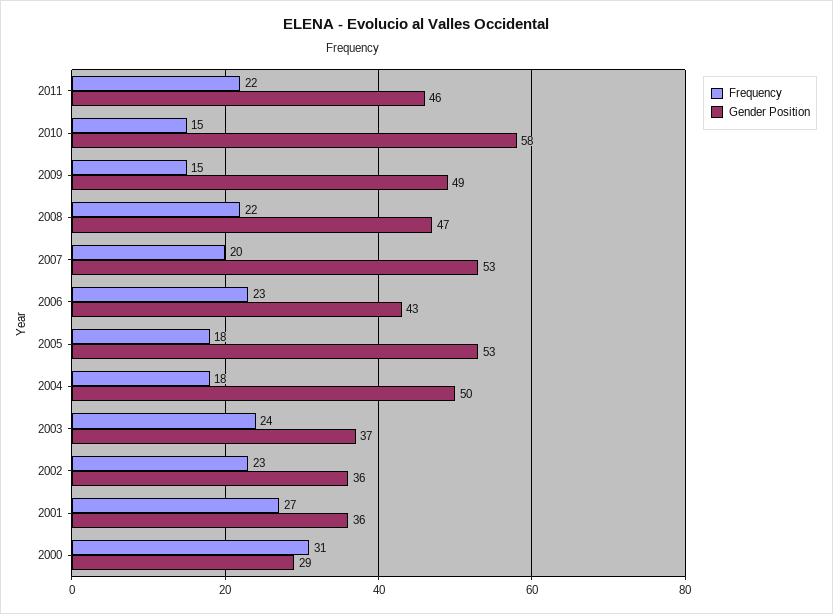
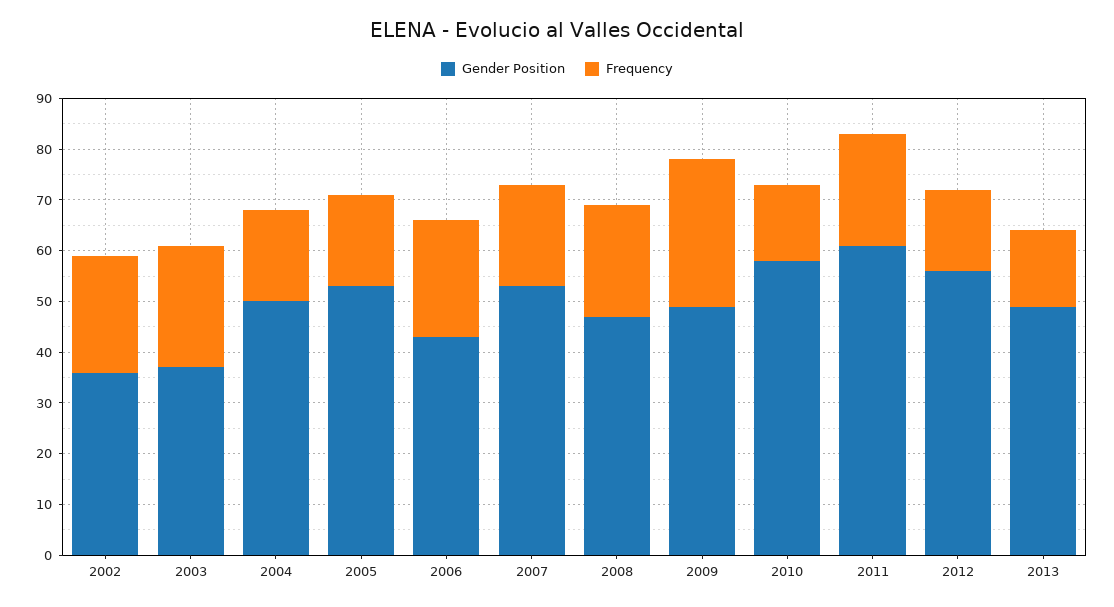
Gender Position, 2011: 46 -> 60
Frequency, 2009: 15 -> 30
Frequency, 2001: 27 -> none
Gender Position, 2001: 36 -> none
Frequency, 2000: 31 -> none
Gender Position, 2000: 29 -> none
Gender Position, 2012: none -> 55
Frequency, 2012: none -> 15
Gender Position, 2013: none -> 50
Frequency, 2013: none -> 15

